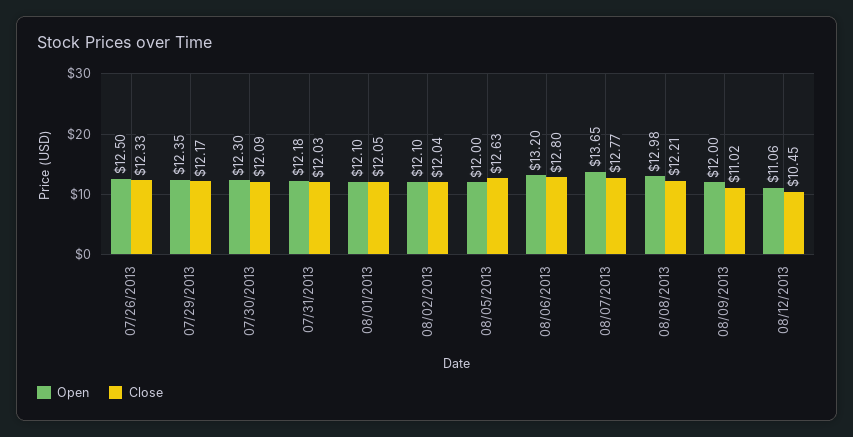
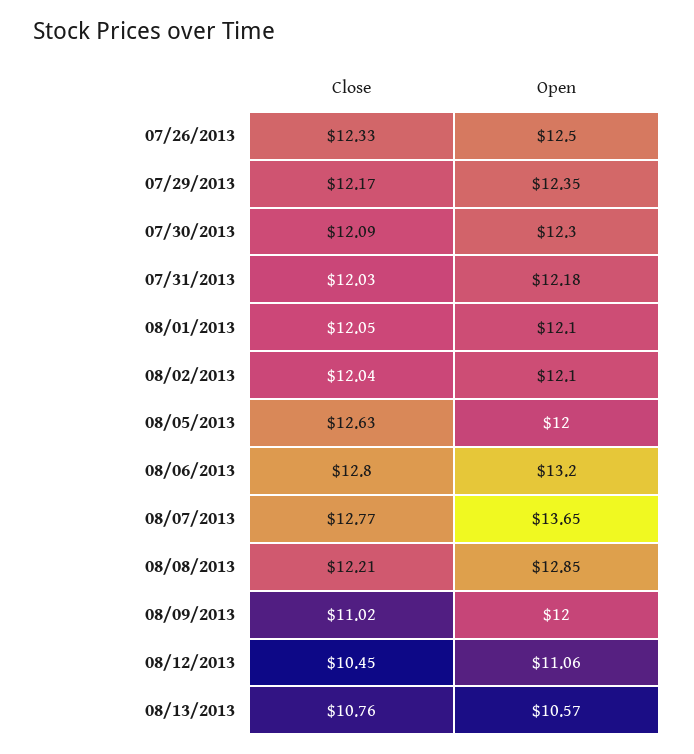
Open, 08/08/2013: 12.98 -> 12.85
Close, 08/13/2013: none -> 10.76
Open, 08/13/2013: none -> 10.57

